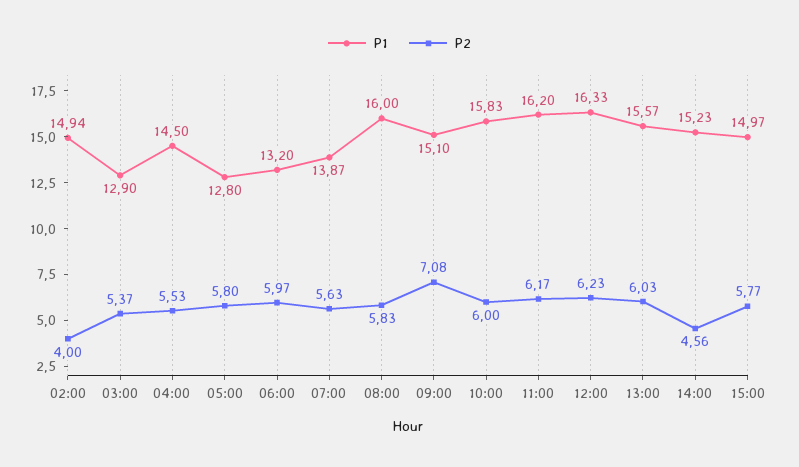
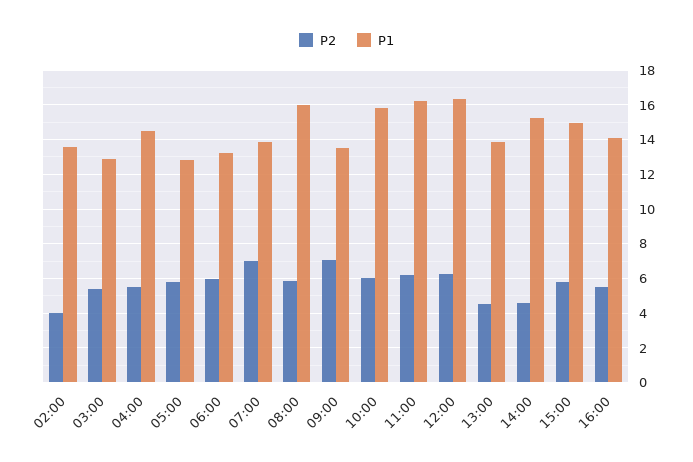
P1, 02:00: 14.94 -> 13.5
P2, 07:00: 5.63 -> 7
P1, 09:00: 15.1 -> 13.5
P1, 13:00: 15.57 -> 14
P2, 13:00: 6.03 -> 4.5
P2, 16:00: none -> 5.5
P1, 16:00: none -> 14

